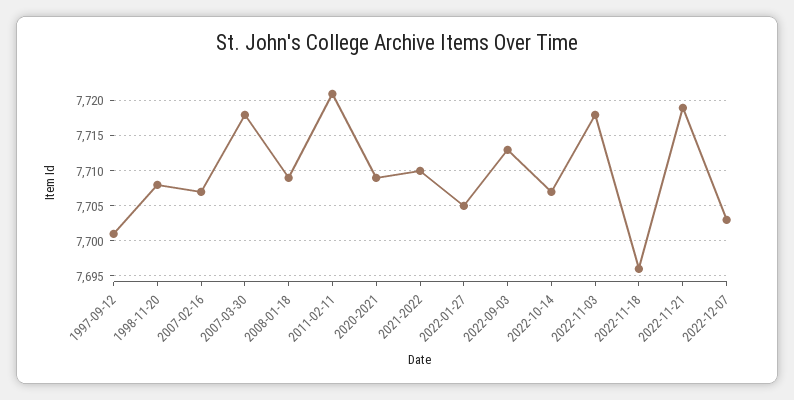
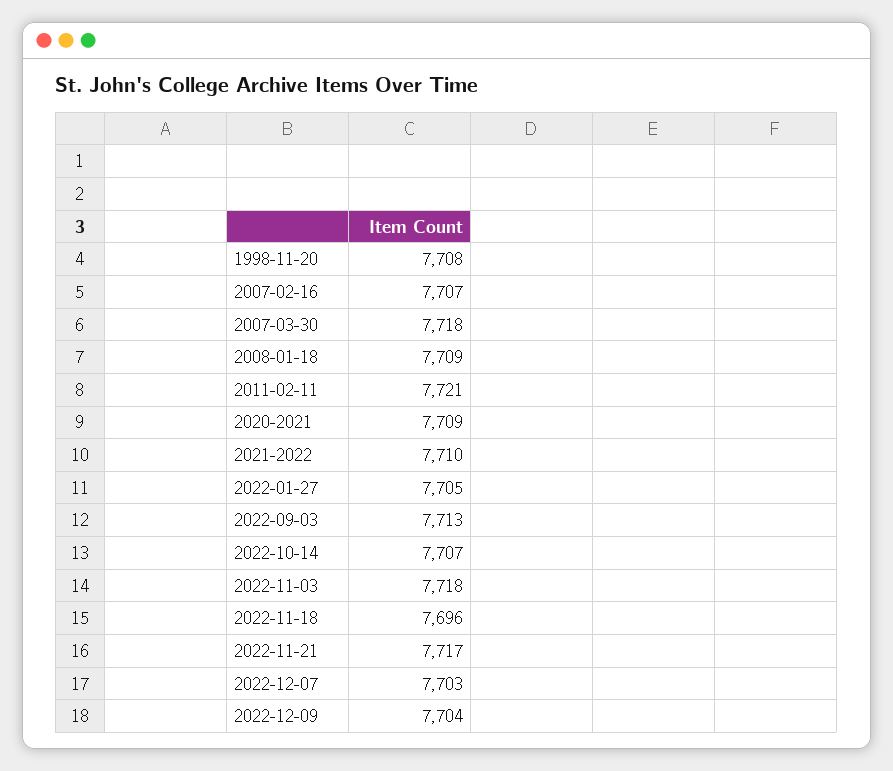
1997-09-12: 7701 -> none
2022-11-21: 7719 -> 7717
2022-12-09: none -> 7704

